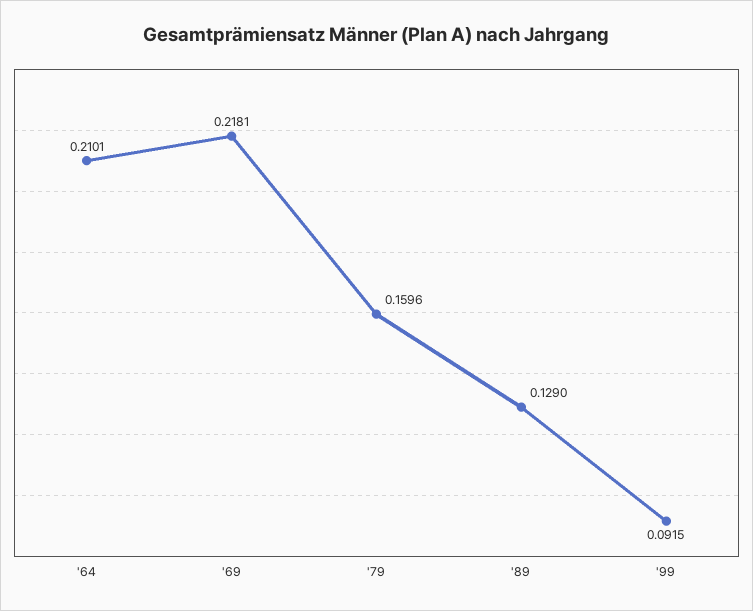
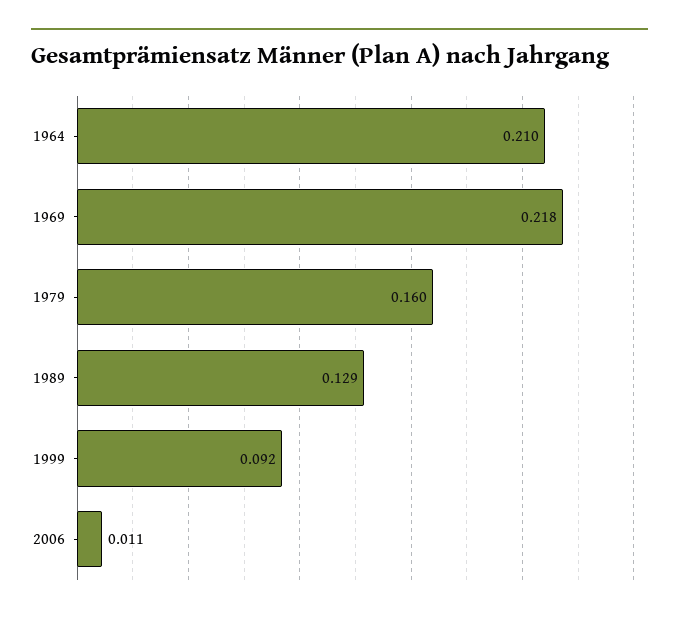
2006: none -> 0.011

